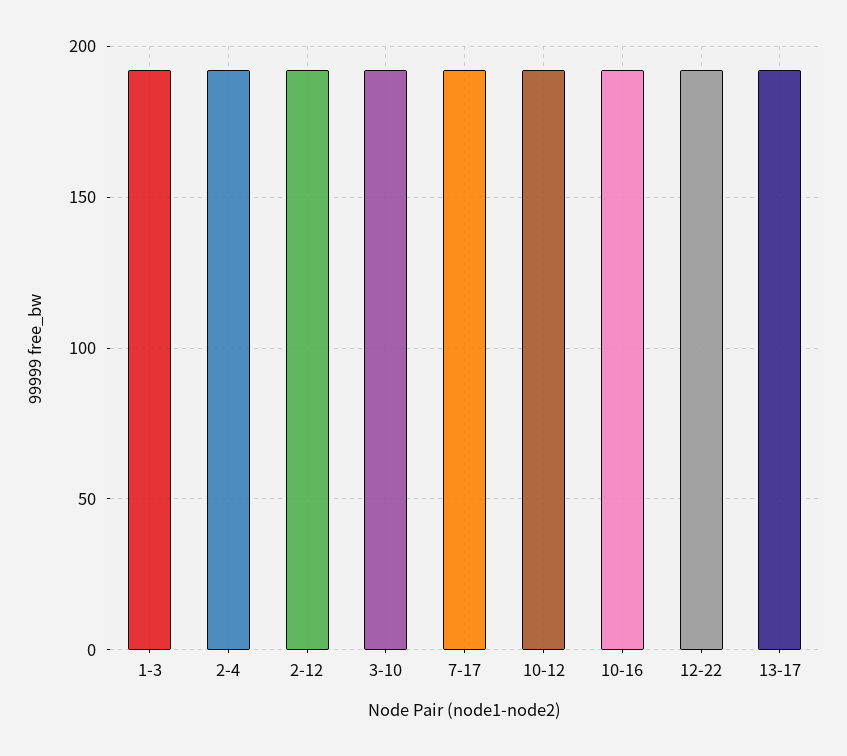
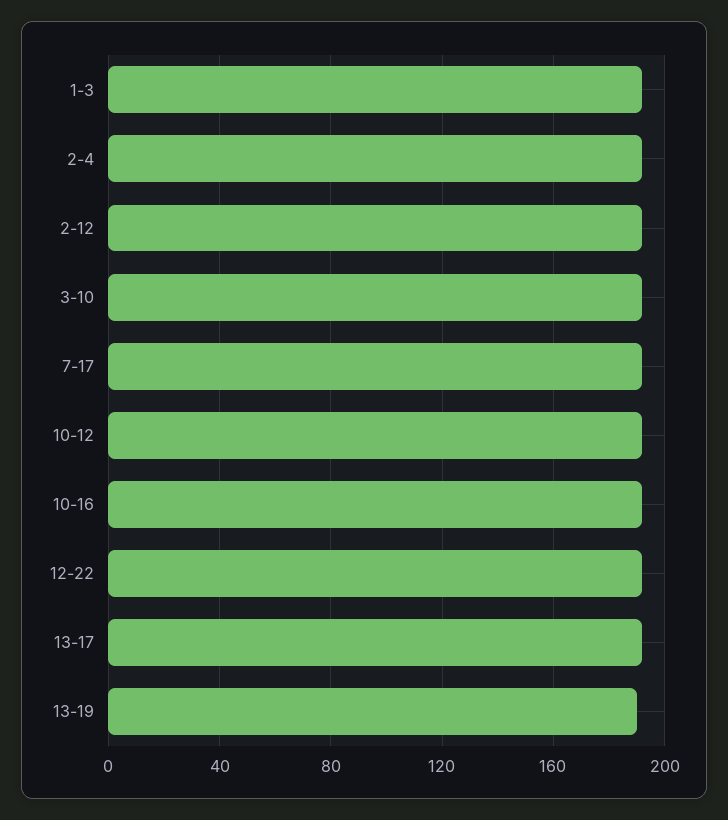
13-19: none -> 190

